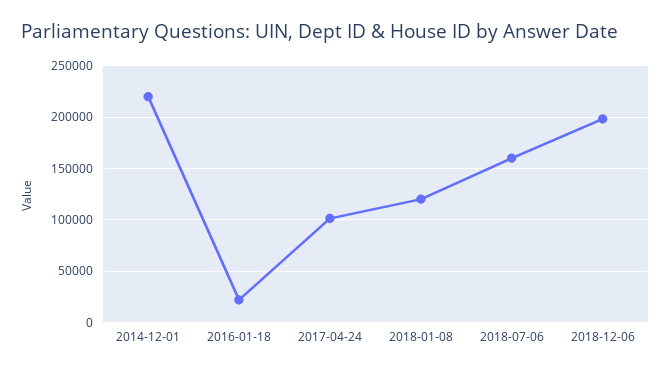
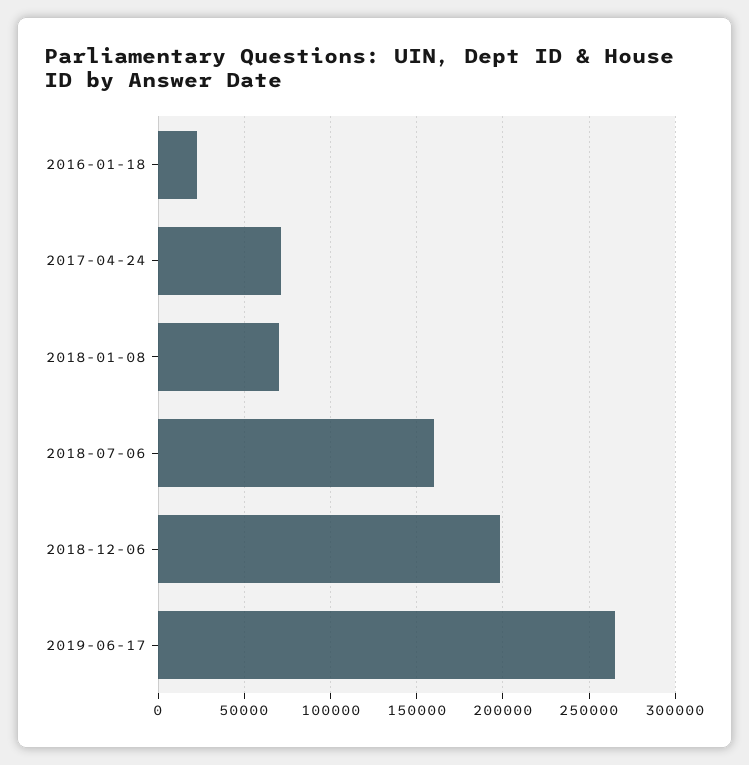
2014-12-01: 220000 -> none
2017-04-24: 100000 -> 70000
2018-01-08: 120000 -> 70000
2019-06-17: none -> 265000

